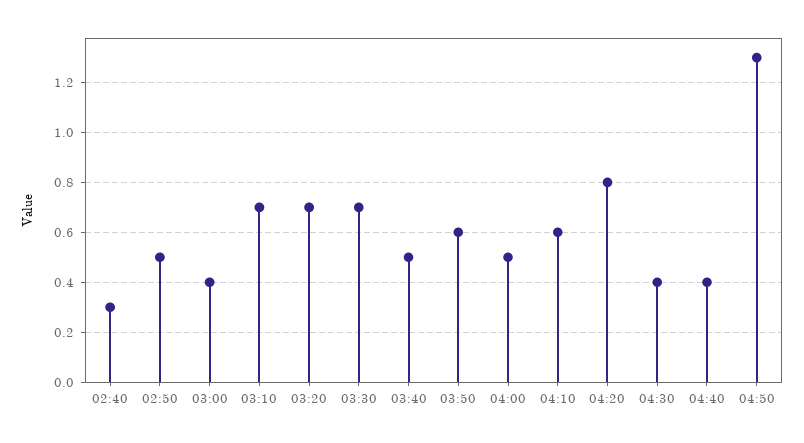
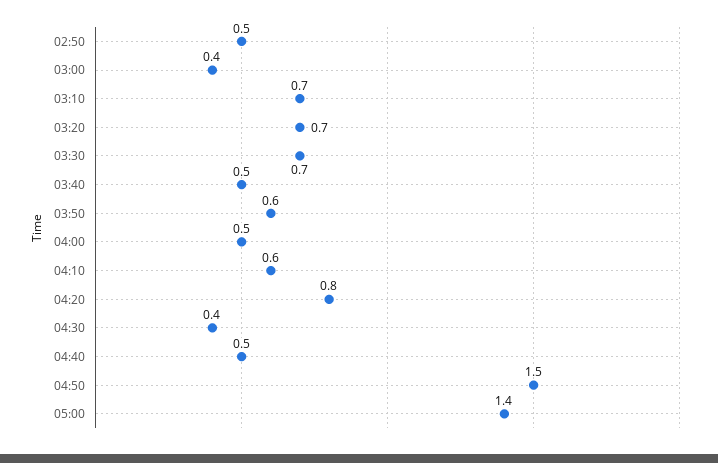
02:40: 0.3 -> none
04:40: 0.4 -> 0.5
04:50: 1.3 -> 1.5
05:00: none -> 1.4

